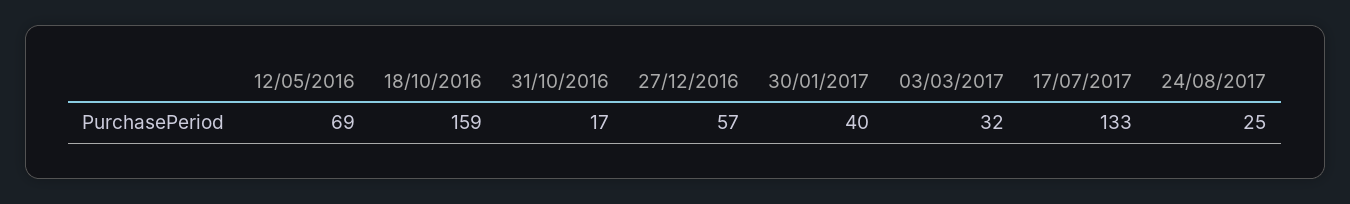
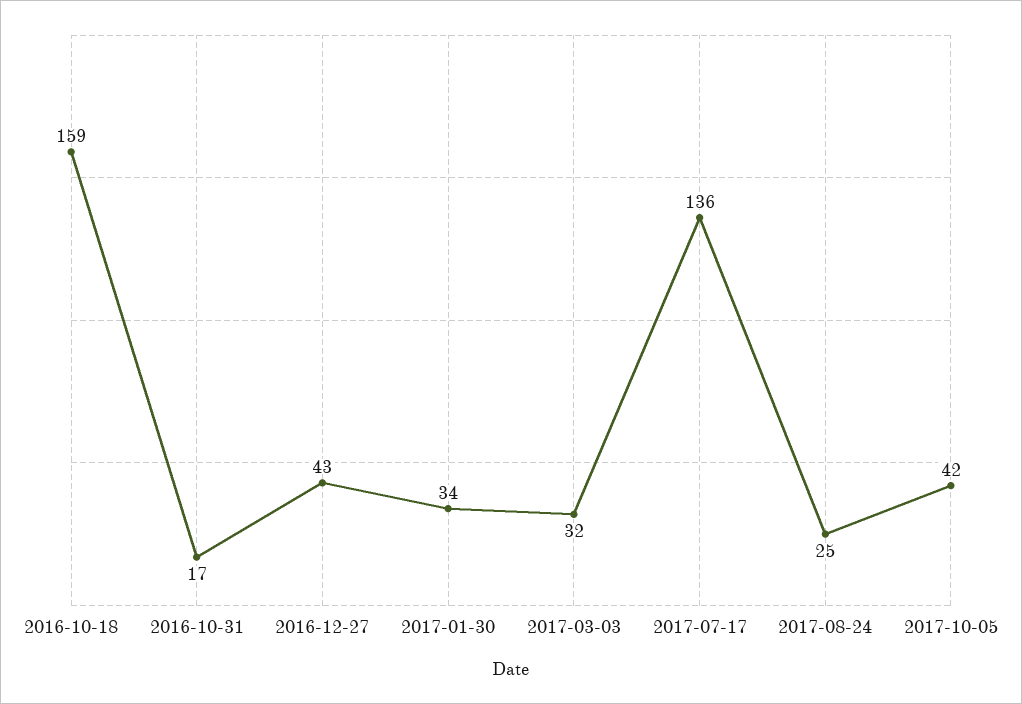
12/05/2016: 69 -> none
27/12/2016: 57 -> 43
30/01/2017: 40 -> 34
17/07/2017: 133 -> 136
2017-10-05: none -> 42

